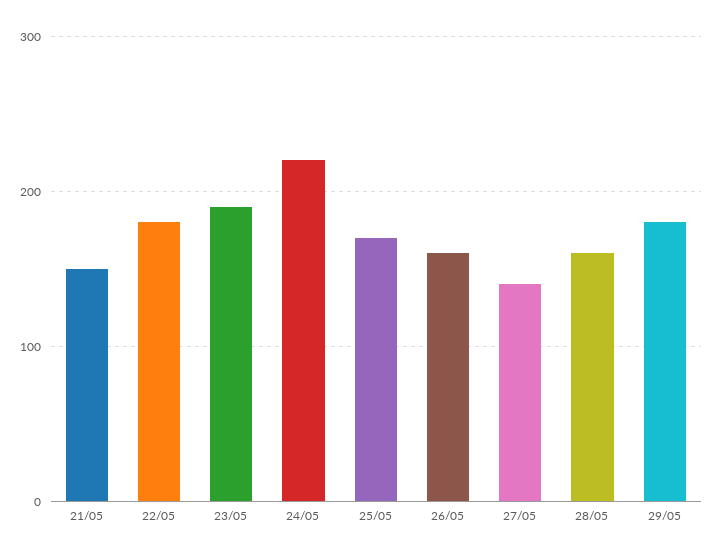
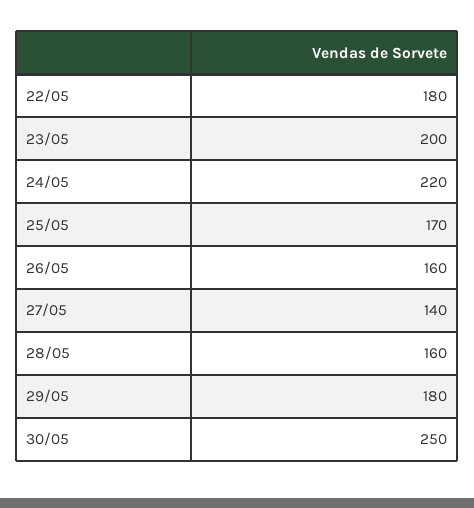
21/05: 150 -> none
23/05: 190 -> 200
30/05: none -> 250

